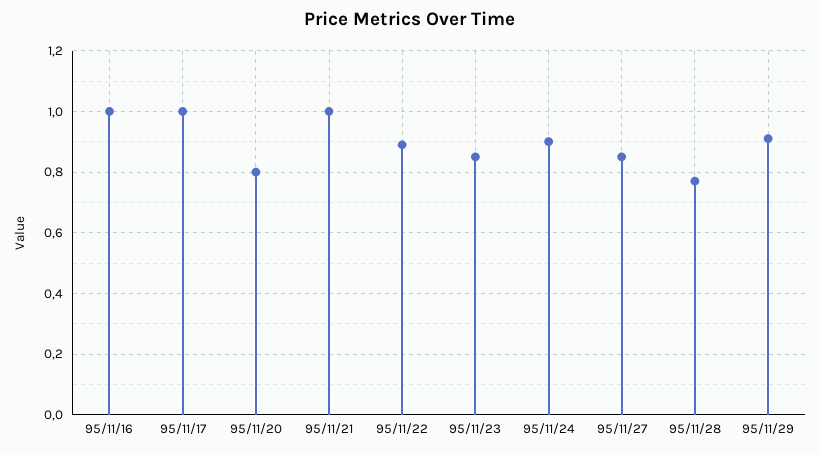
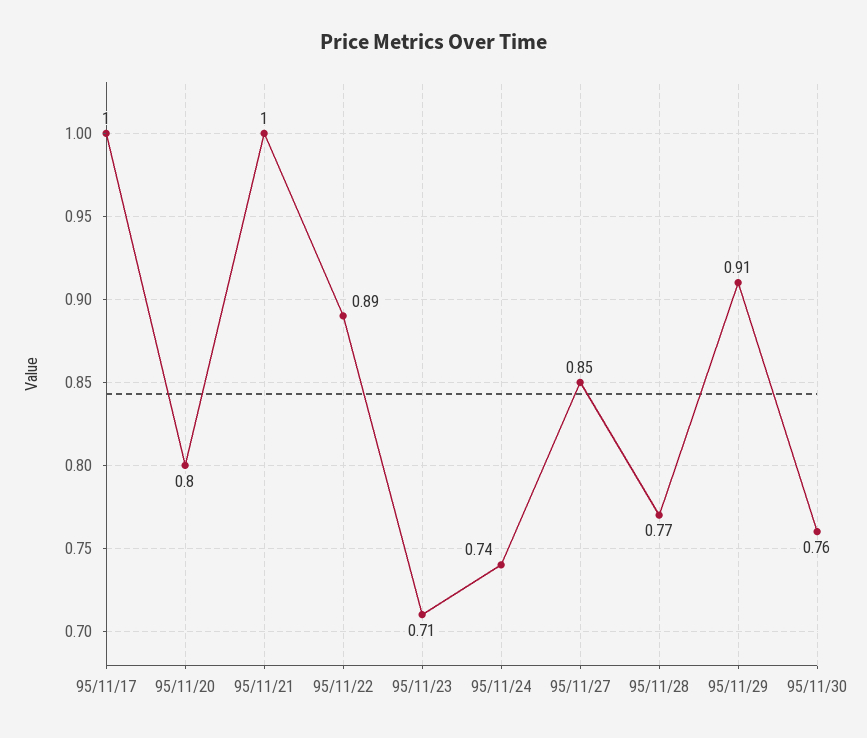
95/11/16: 1 -> none
95/11/23: 0.85 -> 0.71
95/11/24: 0.9 -> 0.74
95/11/30: none -> 0.76

